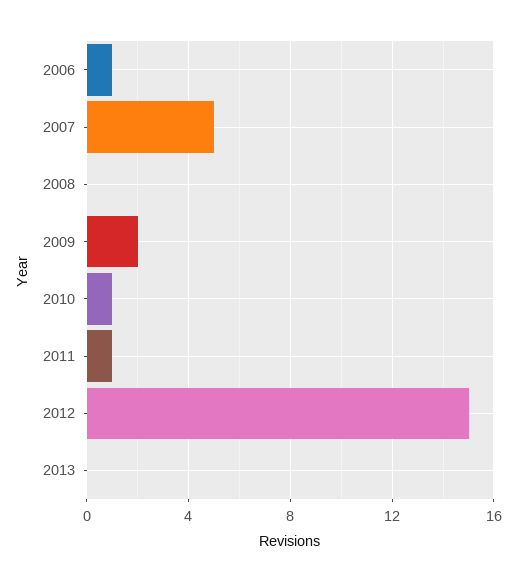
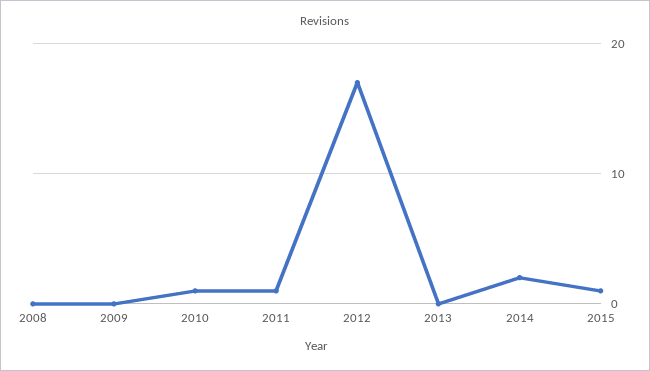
2006: 1 -> none
2007: 5 -> none
2009: 2 -> 0
2012: 15 -> 17
2014: none -> 2
2015: none -> 1

